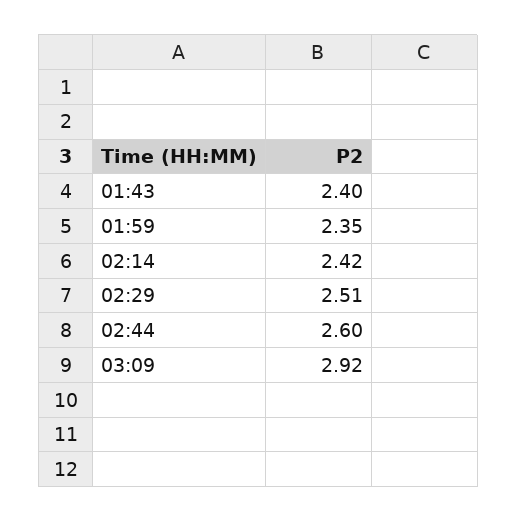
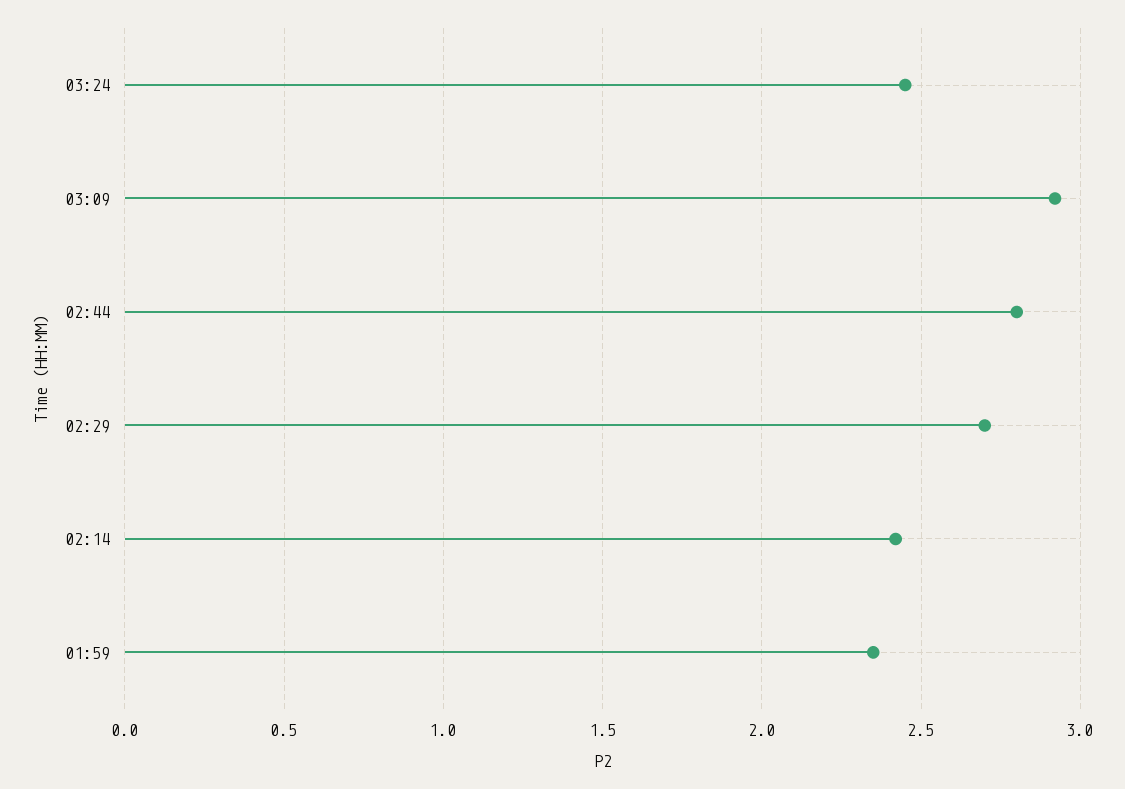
01:43: 2.4 -> none
02:29: 2.51 -> 2.7
02:44: 2.6 -> 2.8
03:24: none -> 2.45

